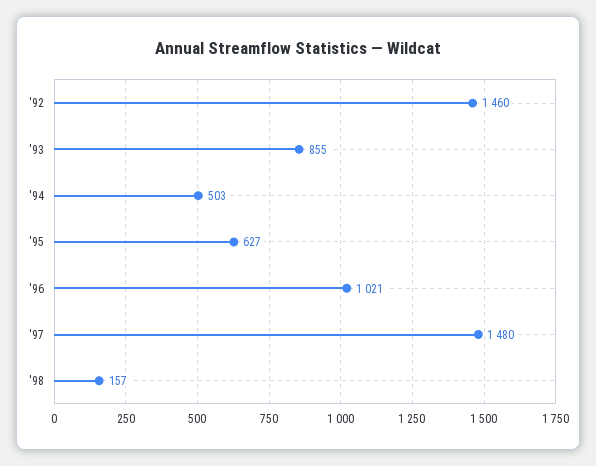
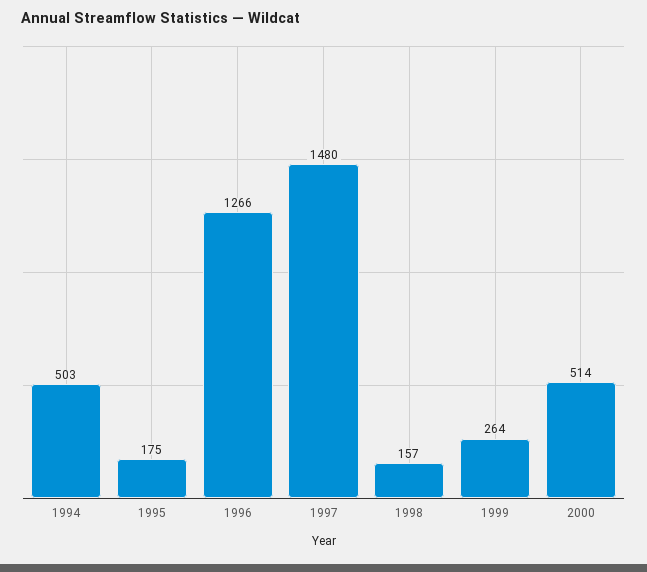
'92: 1460 -> none
'93: 855 -> none
'95: 627 -> 175
'96: 1021 -> 1266
1999: none -> 264
2000: none -> 514

